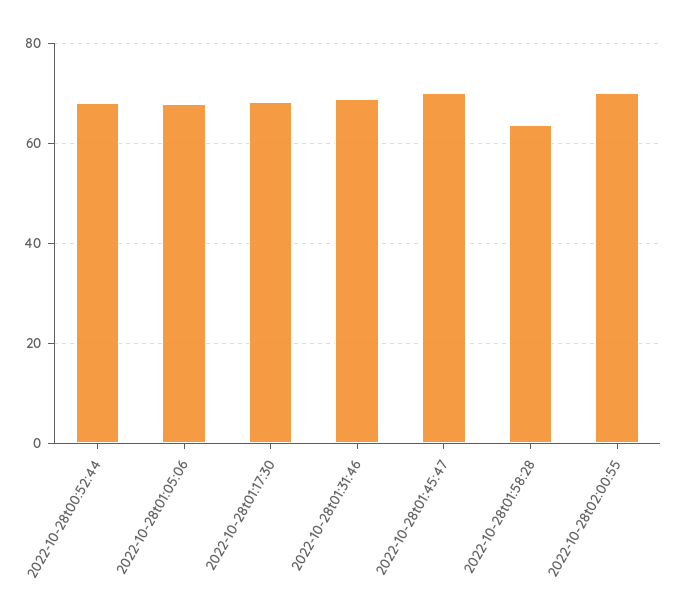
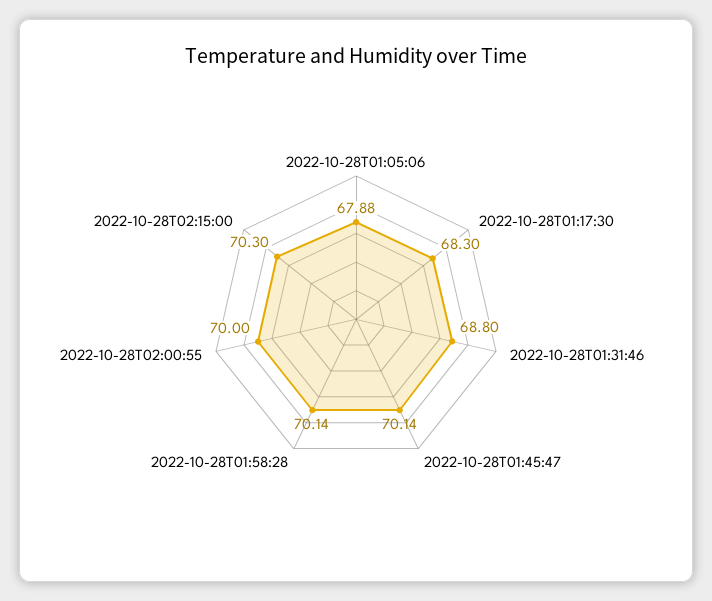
2022-10-28t00:52:44: 68 -> none
2022-10-28t01:58:28: 64 -> 70.14
2022-10-28T02:15:00: none -> 70.3

